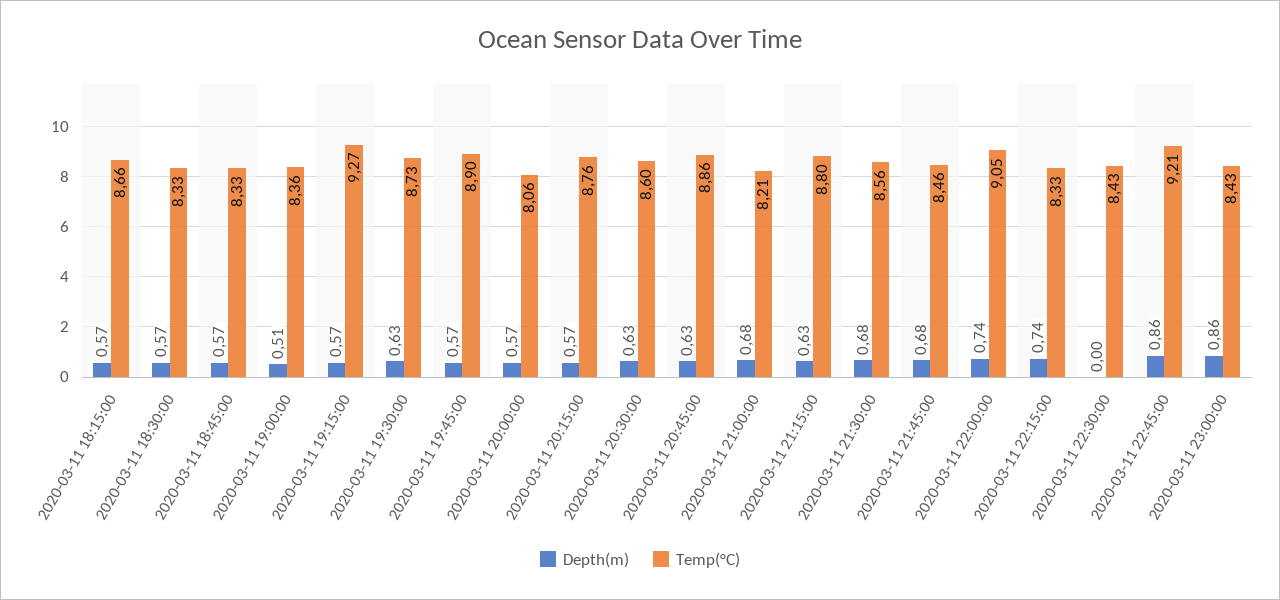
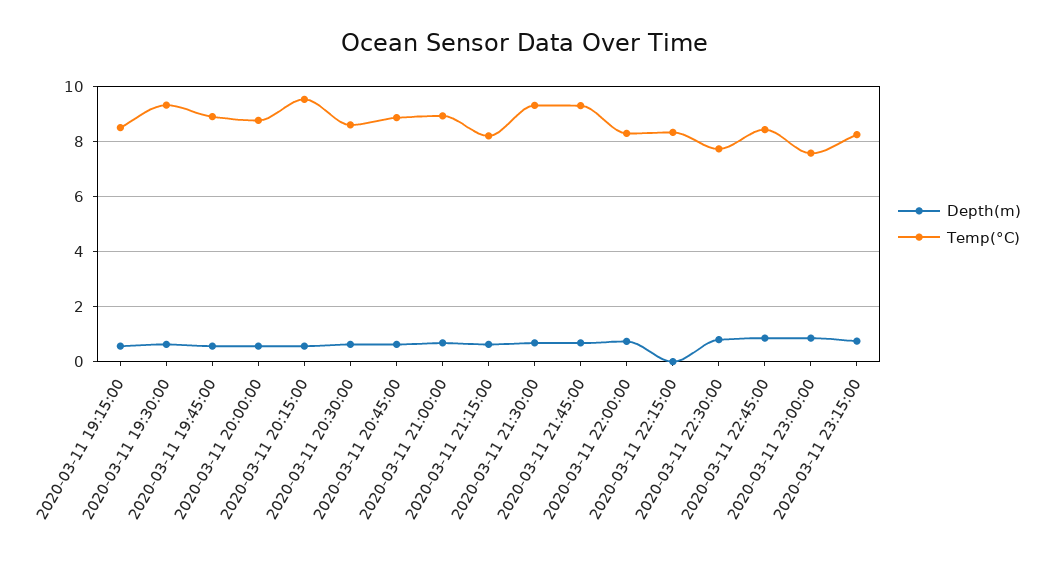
Depth(m), 2020-03-11 18:15:00: 0.57 -> none
Temp(°C), 2020-03-11 18:15:00: 8.66 -> none
Depth(m), 2020-03-11 18:30:00: 0.57 -> none
Temp(°C), 2020-03-11 18:30:00: 8.33 -> none
Depth(m), 2020-03-11 18:45:00: 0.57 -> none
Temp(°C), 2020-03-11 18:45:00: 8.33 -> none
Depth(m), 2020-03-11 19:00:00: 0.51 -> none
Temp(°C), 2020-03-11 19:00:00: 8.36 -> none
Temp(°C), 2020-03-11 19:15:00: 9.27 -> 8.5
Temp(°C), 2020-03-11 19:30:00: 8.73 -> 9.25
Temp(°C), 2020-03-11 20:00:00: 8.06 -> 8.75
Temp(°C), 2020-03-11 20:15:00: 8.76 -> 9.5
Temp(°C), 2020-03-11 21:00:00: 8.21 -> 9
Temp(°C), 2020-03-11 21:15:00: 8.8 -> 8.25
Temp(°C), 2020-03-11 21:30:00: 8.56 -> 9.25
Temp(°C), 2020-03-11 21:45:00: 8.46 -> 9.25
Temp(°C), 2020-03-11 22:00:00: 9.05 -> 8.25
Depth(m), 2020-03-11 22:15:00: 0.74 -> 0
Depth(m), 2020-03-11 22:30:00: 0 -> 0.75
Temp(°C), 2020-03-11 22:30:00: 8.43 -> 7.75
Temp(°C), 2020-03-11 22:45:00: 9.21 -> 8.5
Temp(°C), 2020-03-11 23:00:00: 8.43 -> 7.5
Depth(m), 2020-03-11 23:15:00: none -> 0.75
Temp(°C), 2020-03-11 23:15:00: none -> 8.25

